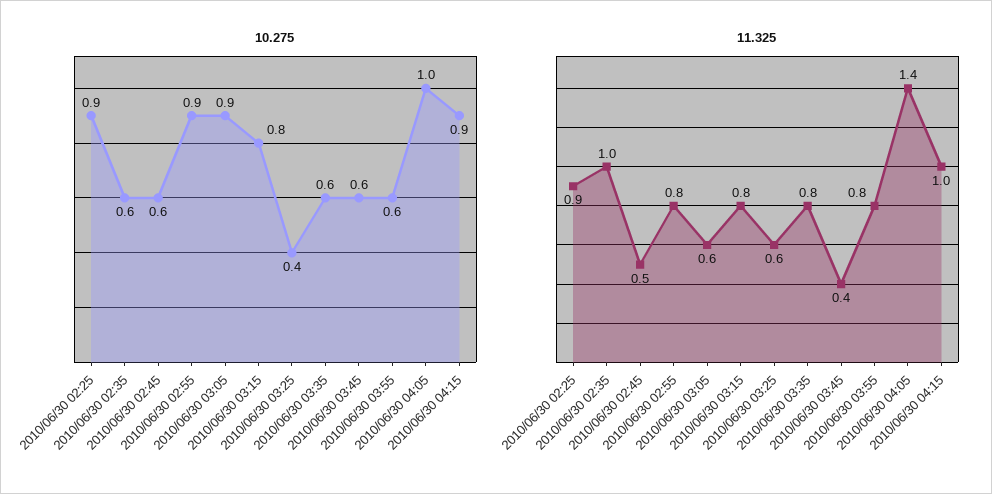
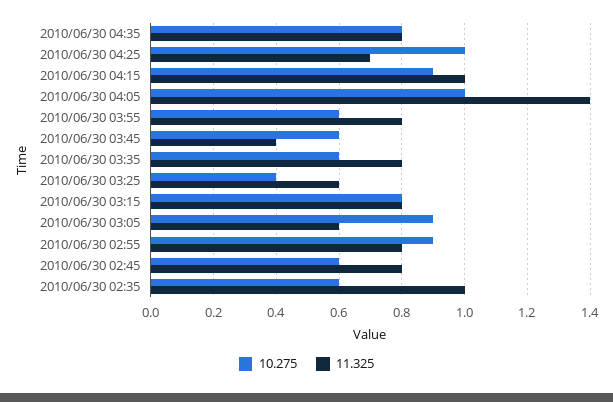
10.275, 2010/06/30 02:25: 0.9 -> none
11.325, 2010/06/30 02:25: 0.9 -> none
11.325, 2010/06/30 02:45: 0.5 -> 0.8
10.275, 2010/06/30 04:35: none -> 0.8
11.325, 2010/06/30 04:35: none -> 0.8
10.275, 2010/06/30 04:25: none -> 1
11.325, 2010/06/30 04:25: none -> 0.7

